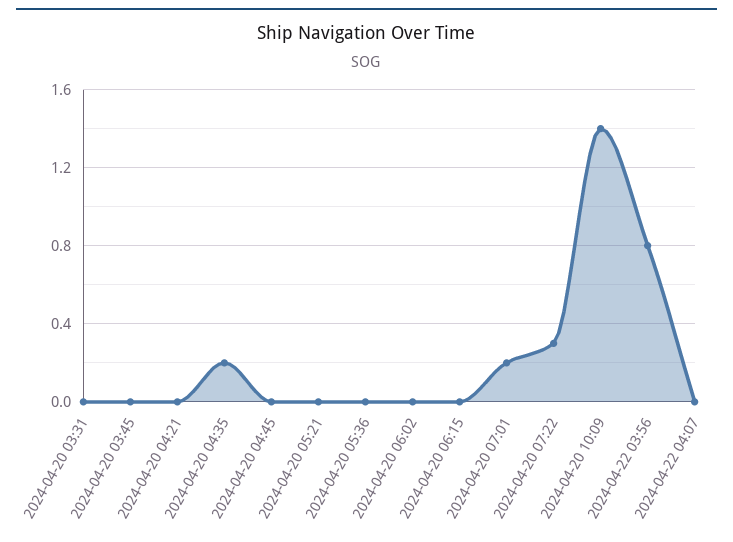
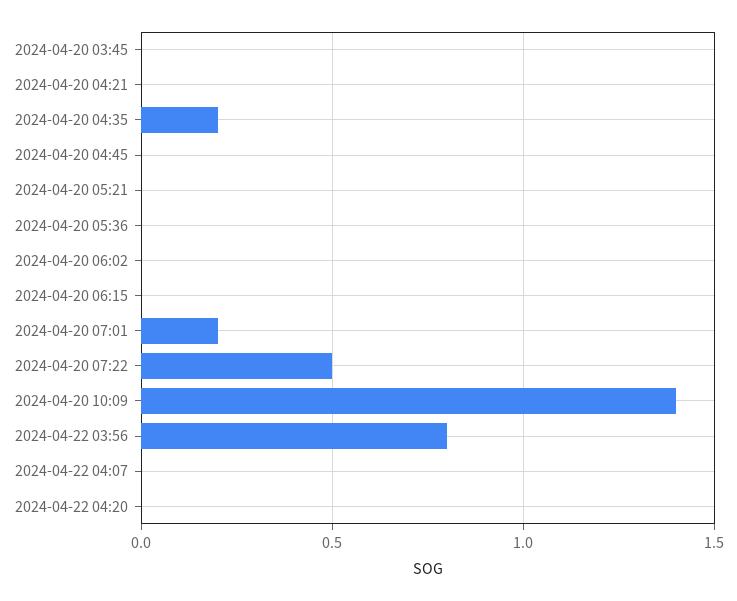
2024-04-20 03:31: 0 -> none
2024-04-20 07:22: 0.3 -> 0.5
2024-04-22 04:20: none -> 0

